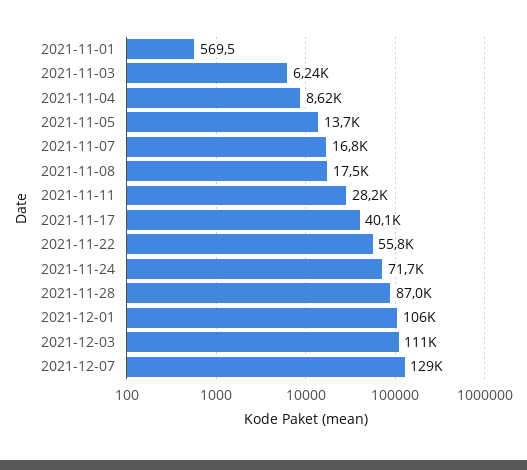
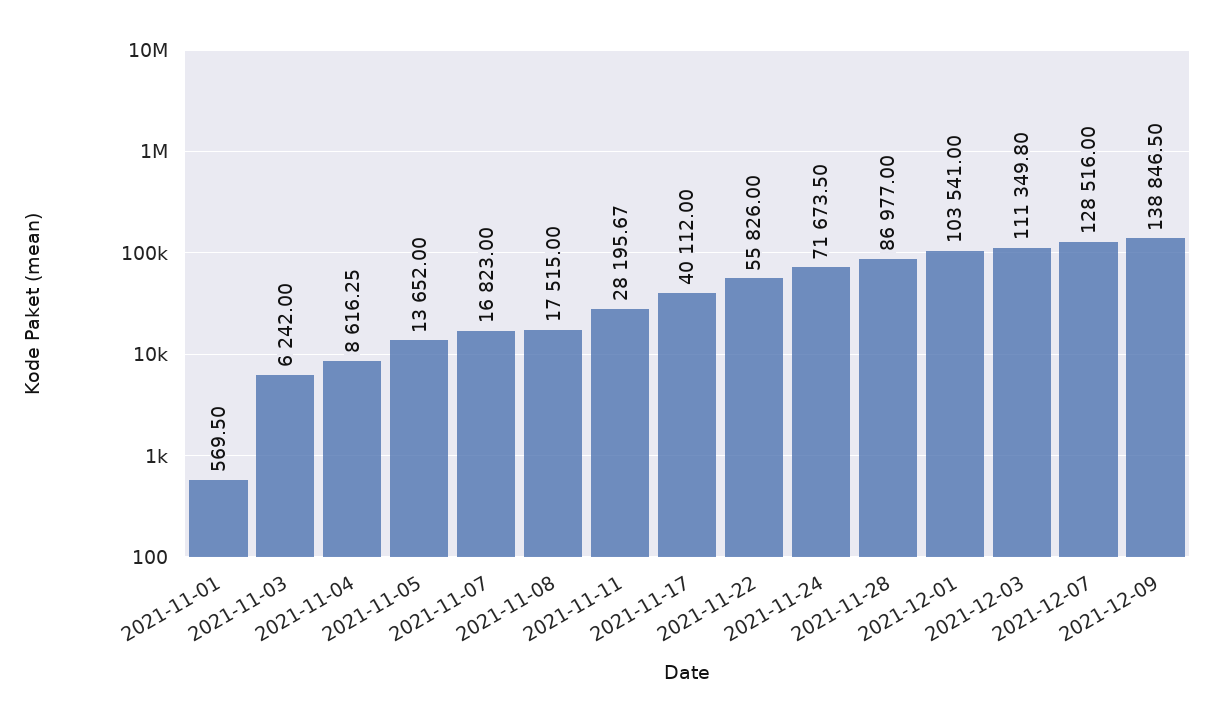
2021-12-01: 106000 -> 103541
2021-12-09: none -> 138846.5

